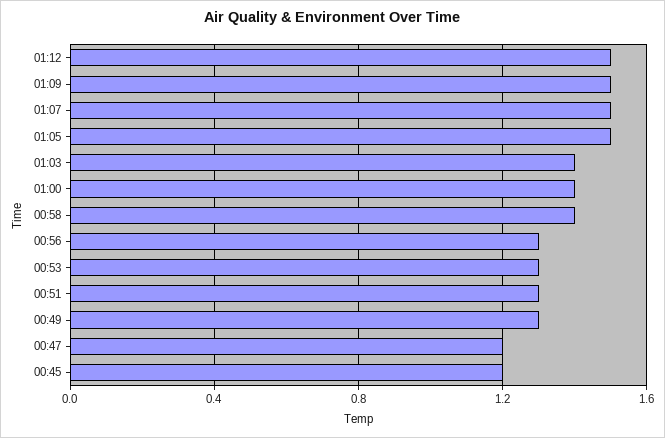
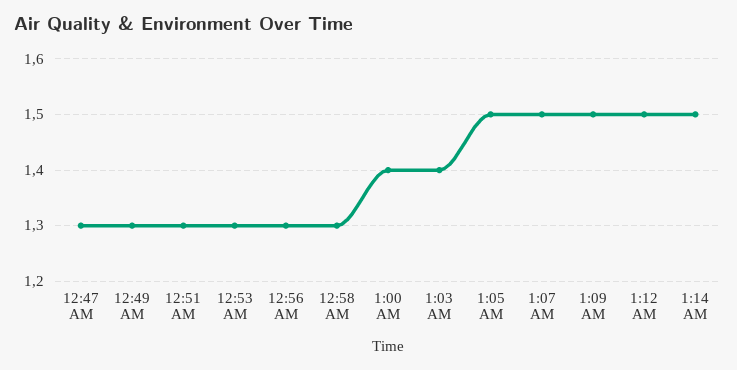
00:58: 1.4 -> 1.3
00:47: 1.2 -> 1.3
00:45: 1.2 -> none
1:14 AM: none -> 1.5

